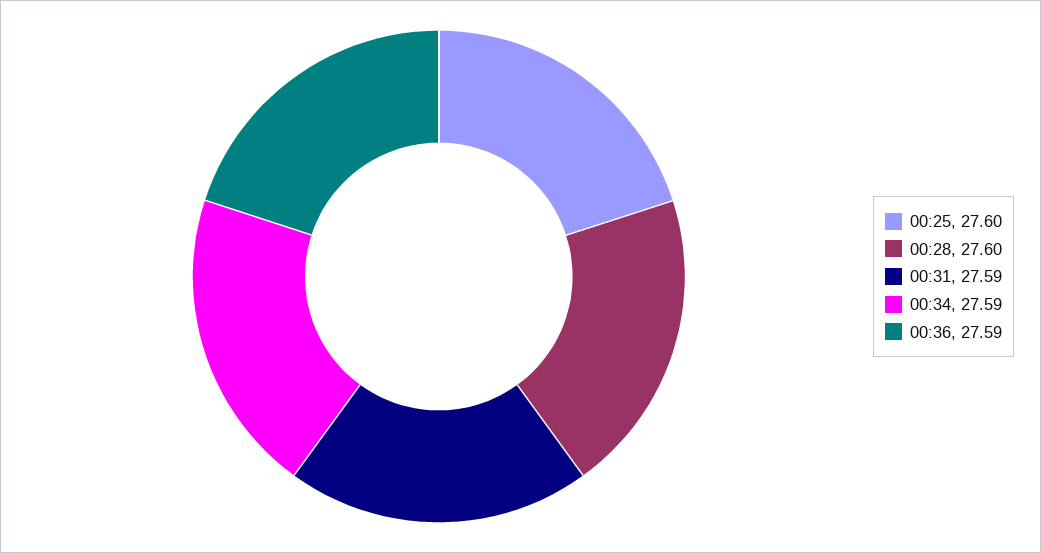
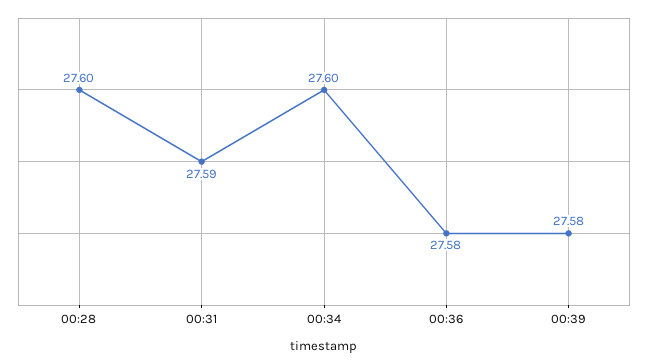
00:25: 27.6 -> none
00:34: 27.59 -> 27.6
00:36: 27.59 -> 27.58
00:39: none -> 27.58

